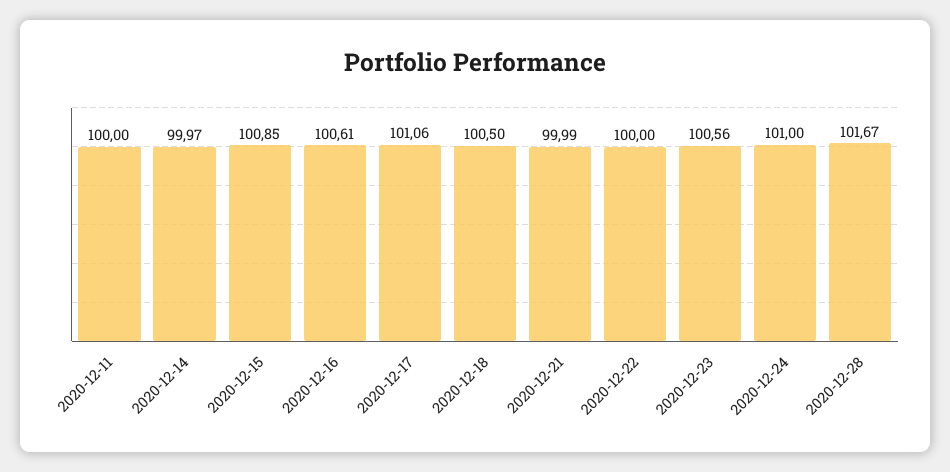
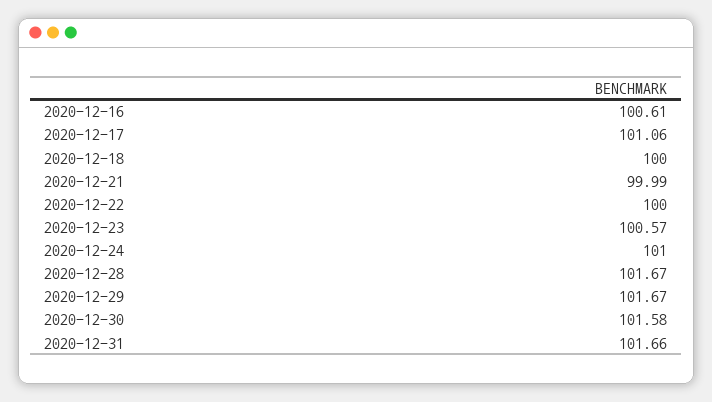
2020-12-11: 100 -> none
2020-12-14: 99.97 -> none
2020-12-15: 100.85 -> none
2020-12-18: 100.5 -> 100
2020-12-23: 100.56 -> 100.57
2020-12-29: none -> 101.67
2020-12-30: none -> 101.58
2020-12-31: none -> 101.66

